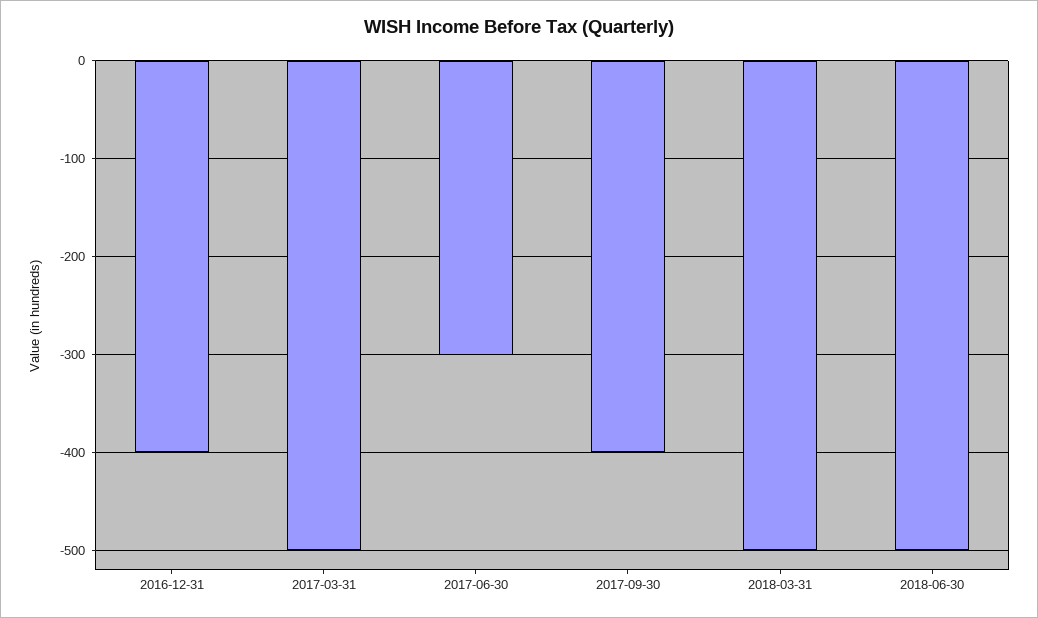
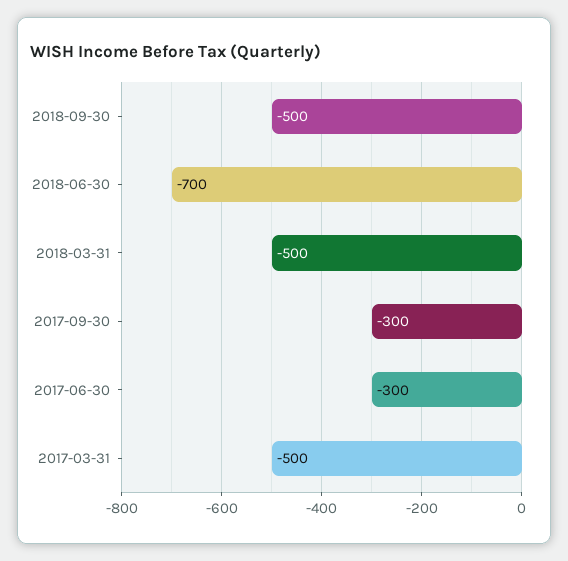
2016-12-31: -400 -> none
2017-09-30: -400 -> -300
2018-06-30: -500 -> -700
2018-09-30: none -> -500

